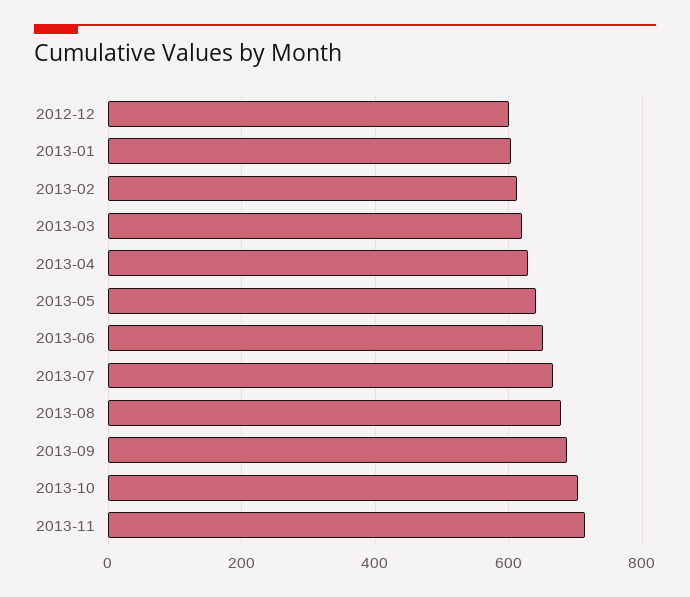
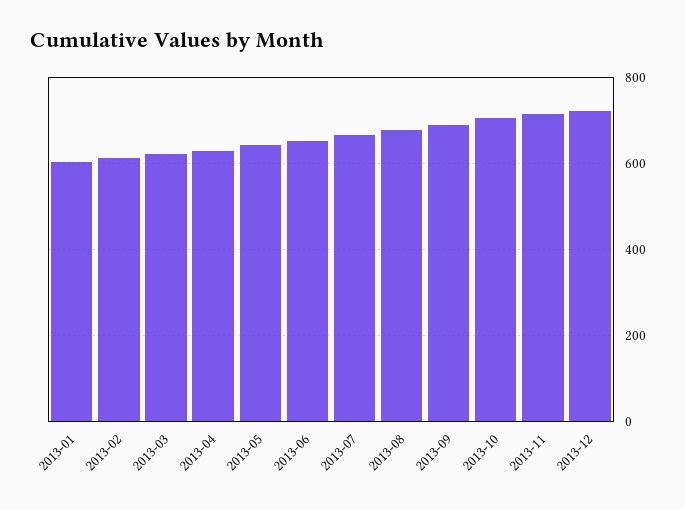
2012-12: 600 -> none
2013-12: none -> 720

